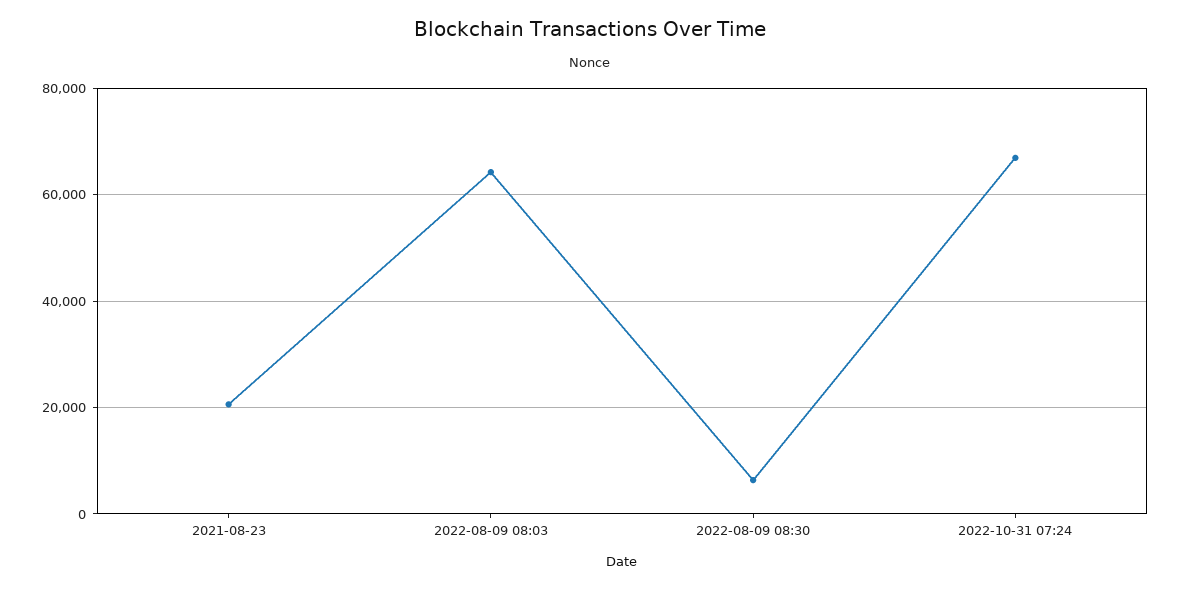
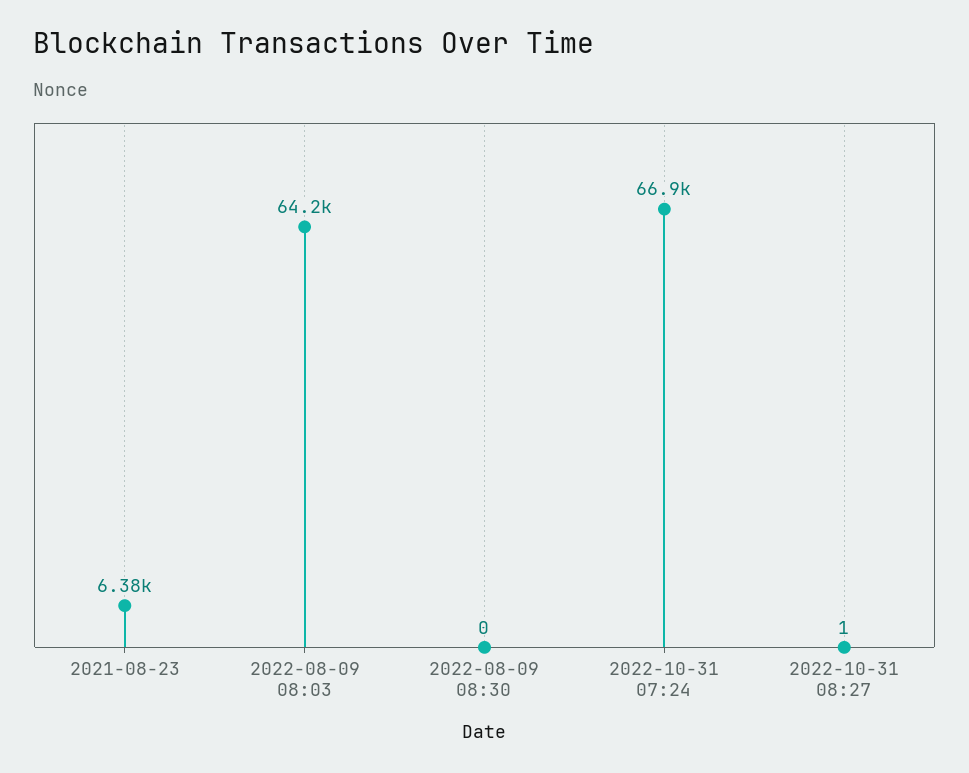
2021-08-23: 20000 -> 6380
2022-08-09 08:30: 6000 -> 0
2022-10-31 08:27: none -> 1

